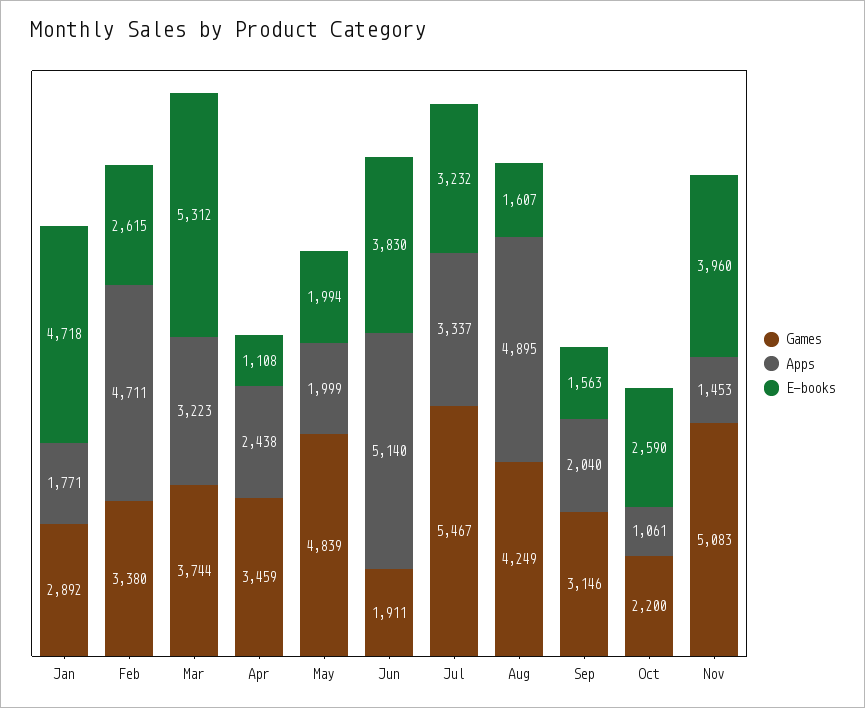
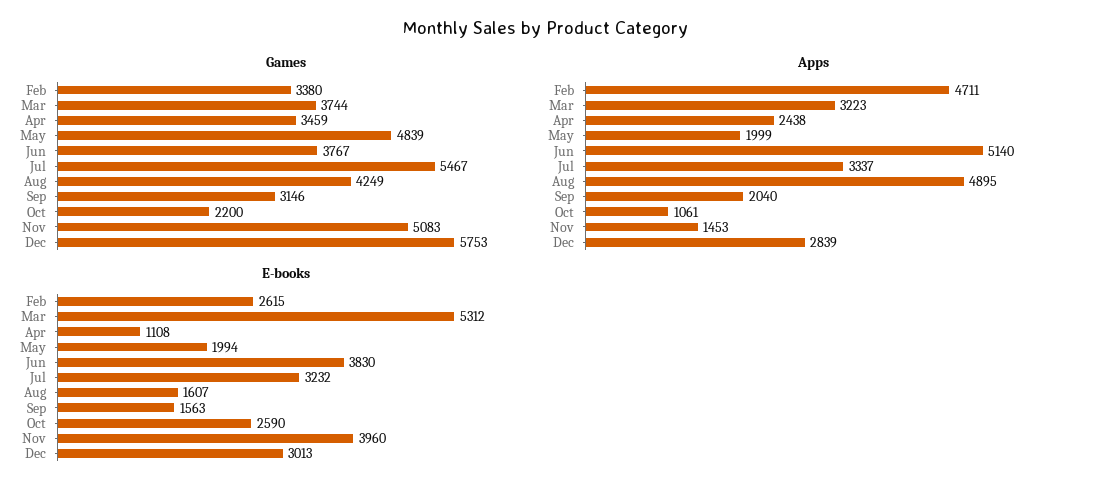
Games, Jan: 2892 -> none
Apps, Jan: 1771 -> none
E-books, Jan: 4718 -> none
Games, Jun: 1911 -> 3767
Games, Dec: none -> 5753
Apps, Dec: none -> 2839
E-books, Dec: none -> 3013

